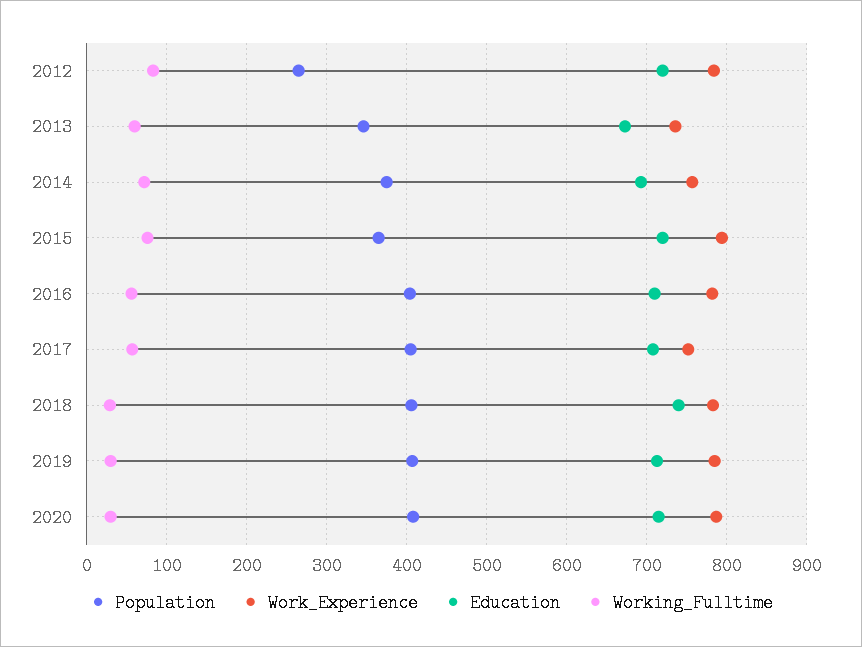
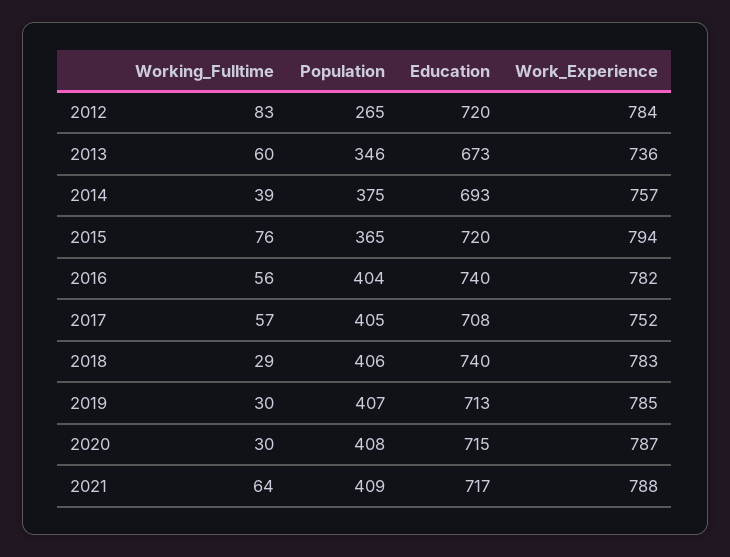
Working_Fulltime, 2014: 70 -> 39
Education, 2016: 710 -> 740
Working_Fulltime, 2021: none -> 64
Population, 2021: none -> 409
Education, 2021: none -> 717
Work_Experience, 2021: none -> 788

